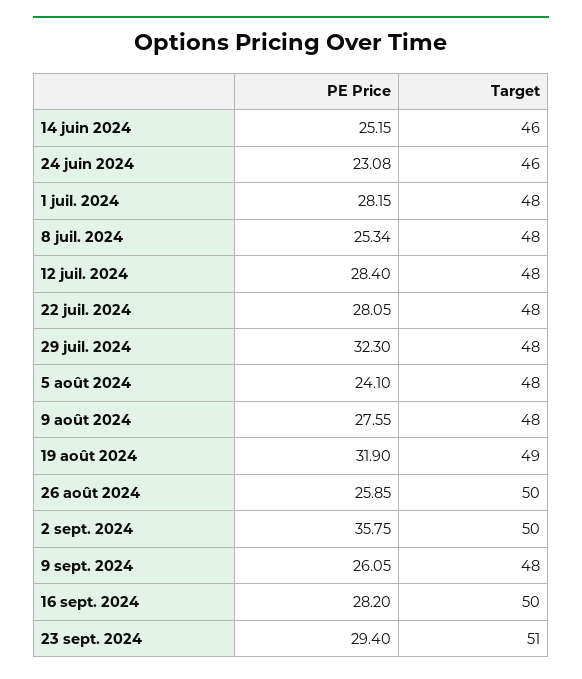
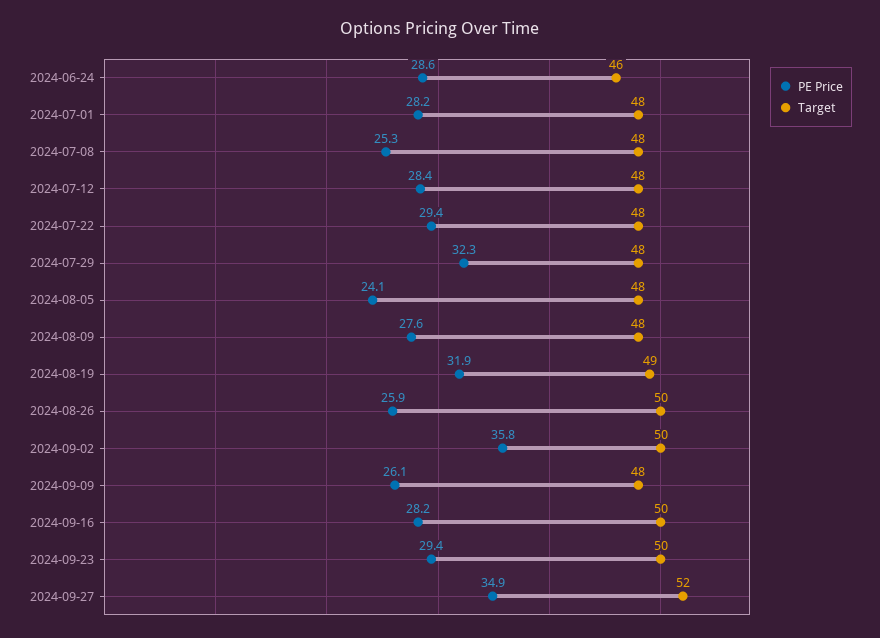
PE Price, 14 juin 2024: 25.15 -> none
Target, 14 juin 2024: 46 -> none
PE Price, 24 juin 2024: 23.08 -> 28.6
PE Price, 22 juil. 2024: 28.05 -> 29.4
Target, 23 sept. 2024: 51 -> 50
PE Price, 2024-09-27: none -> 34.9
Target, 2024-09-27: none -> 52

